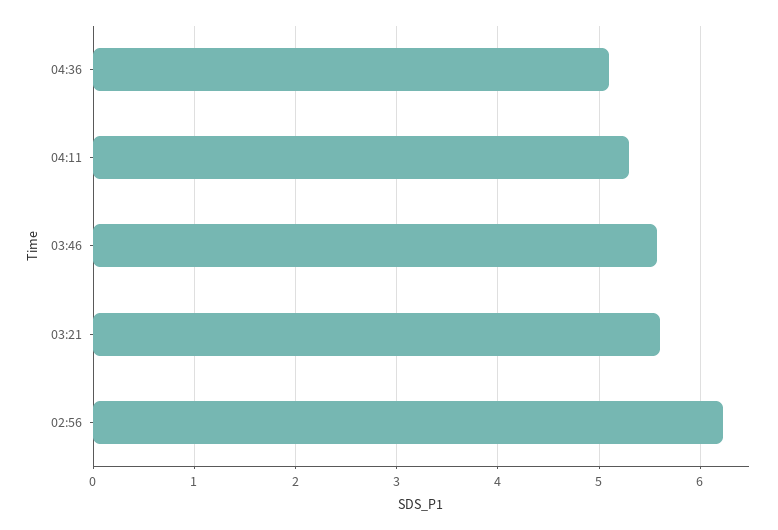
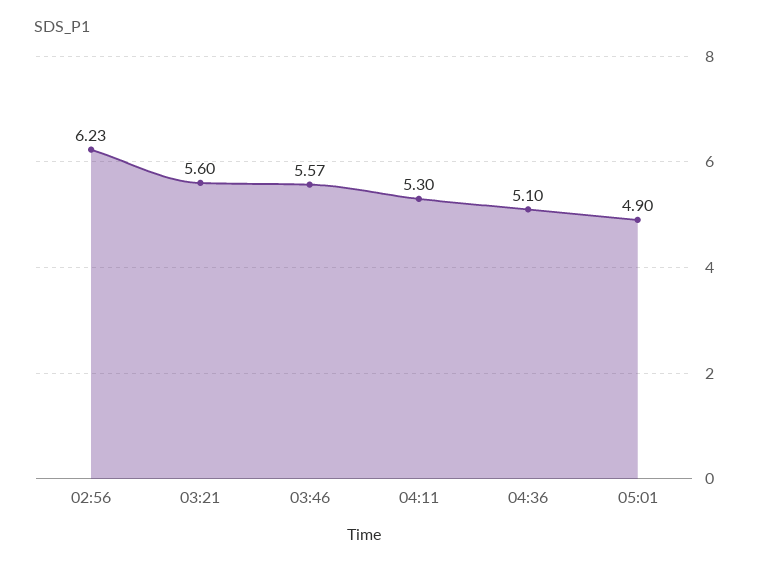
05:01: none -> 4.9

